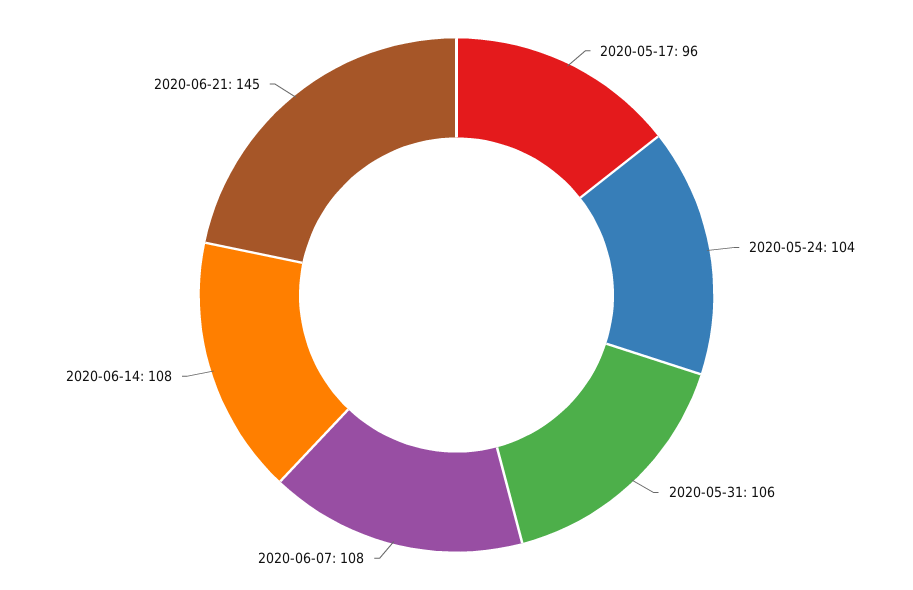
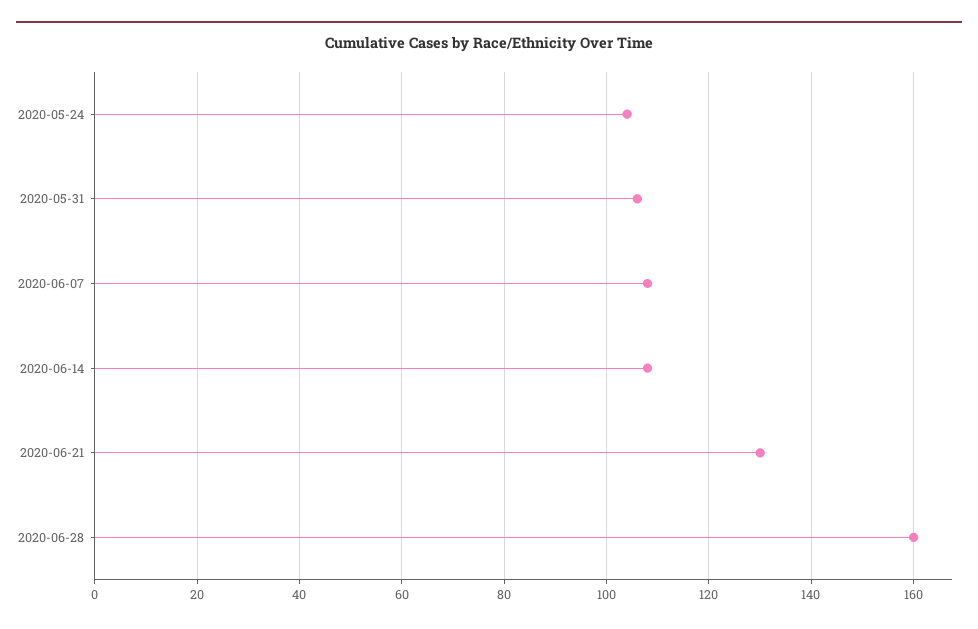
2020-05-17: 96 -> none
2020-06-21: 145 -> 130
2020-06-28: none -> 160

